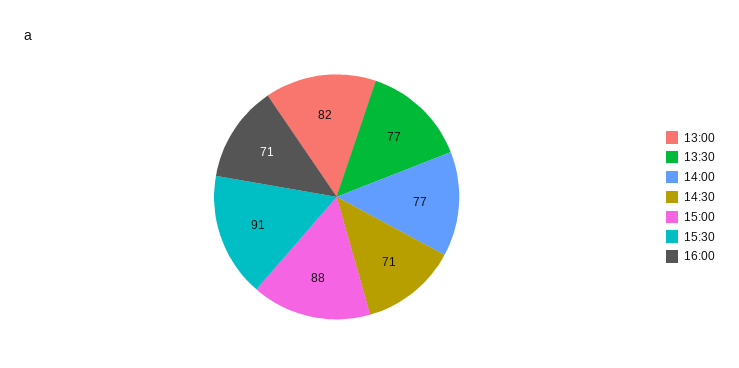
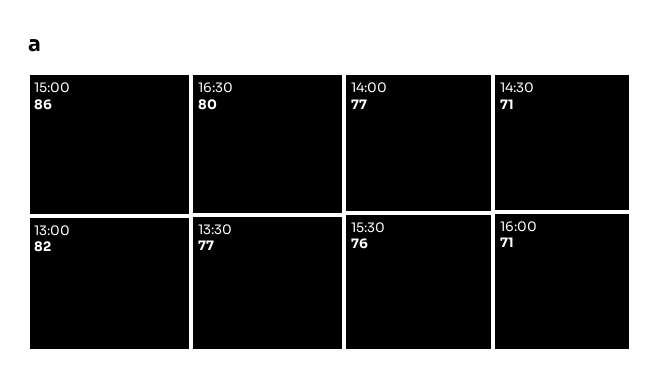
15:00: 88 -> 86
15:30: 91 -> 76
16:30: none -> 80

